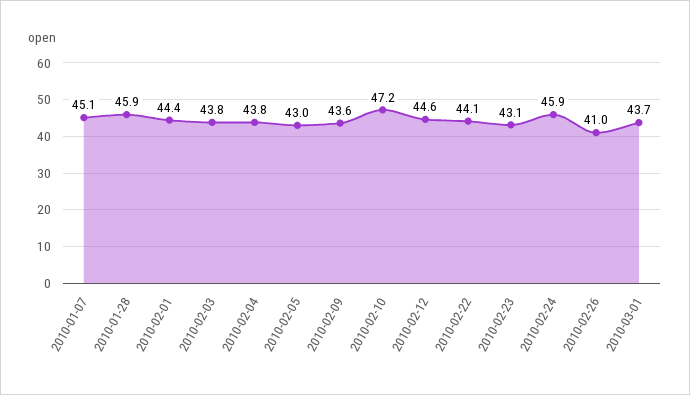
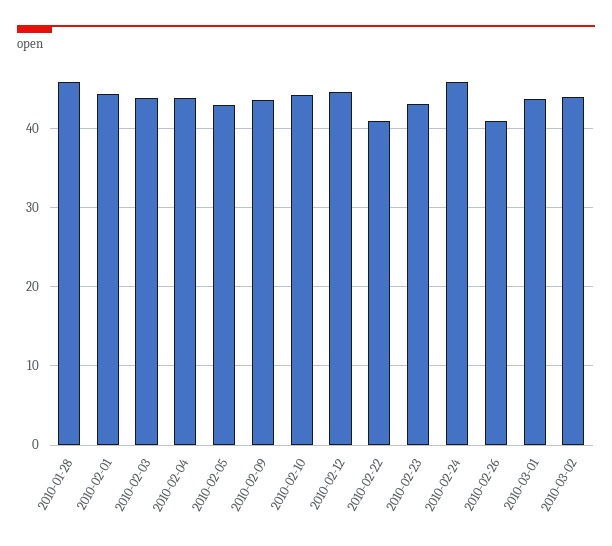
2010-01-07: 45.1 -> none
2010-02-10: 47.2 -> 44
2010-02-22: 44.1 -> 41
2010-03-02: none -> 44

